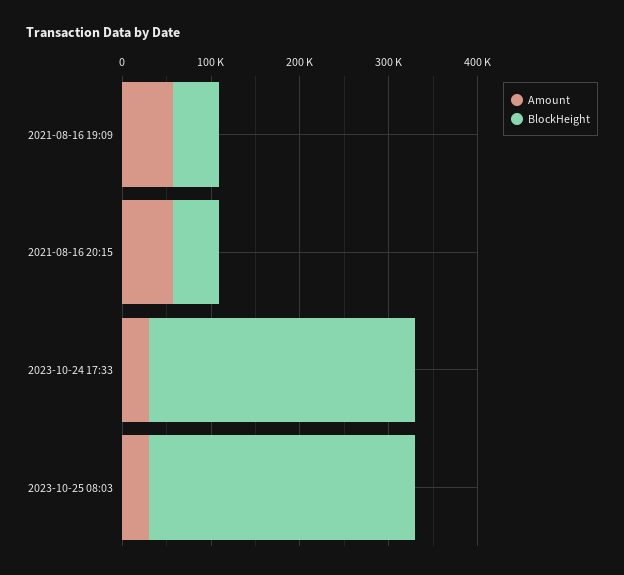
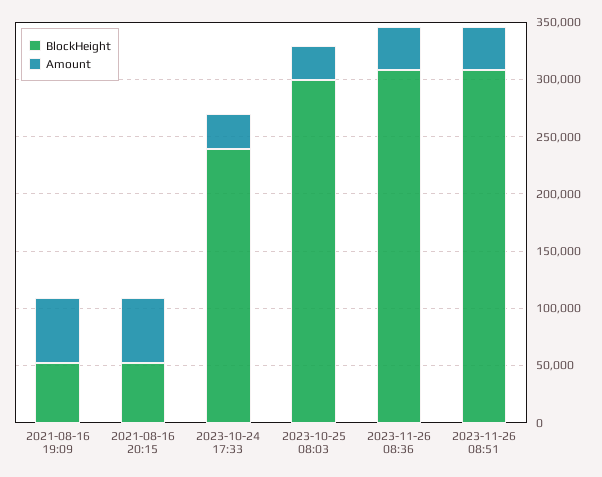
BlockHeight, 2023-10-24 17:33: 300000 -> 240000
BlockHeight, 2023-11-26 08:36: none -> 310000
Amount, 2023-11-26 08:36: none -> 40000
BlockHeight, 2023-11-26 08:51: none -> 310000
Amount, 2023-11-26 08:51: none -> 40000

